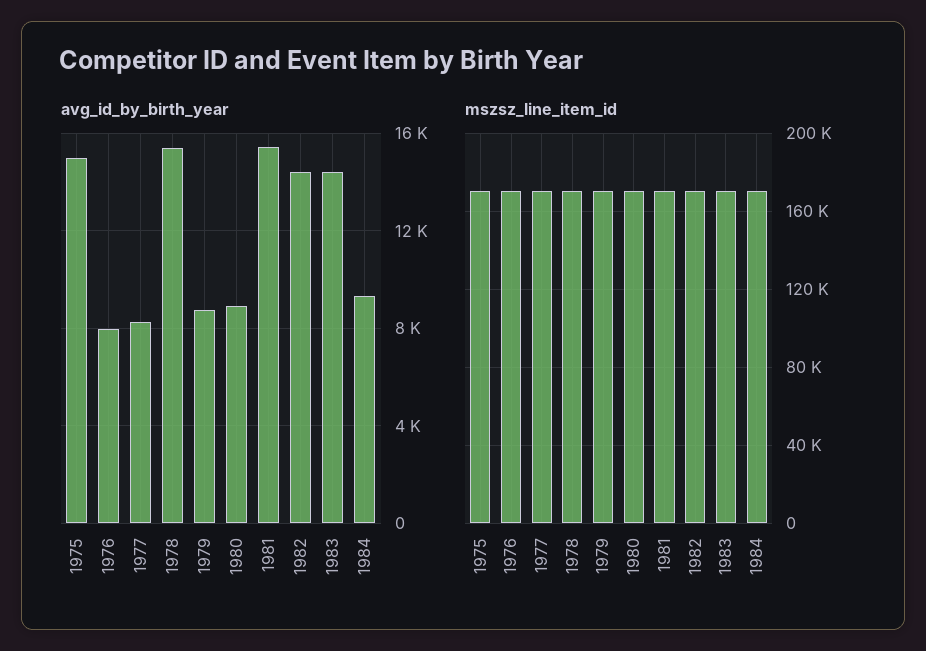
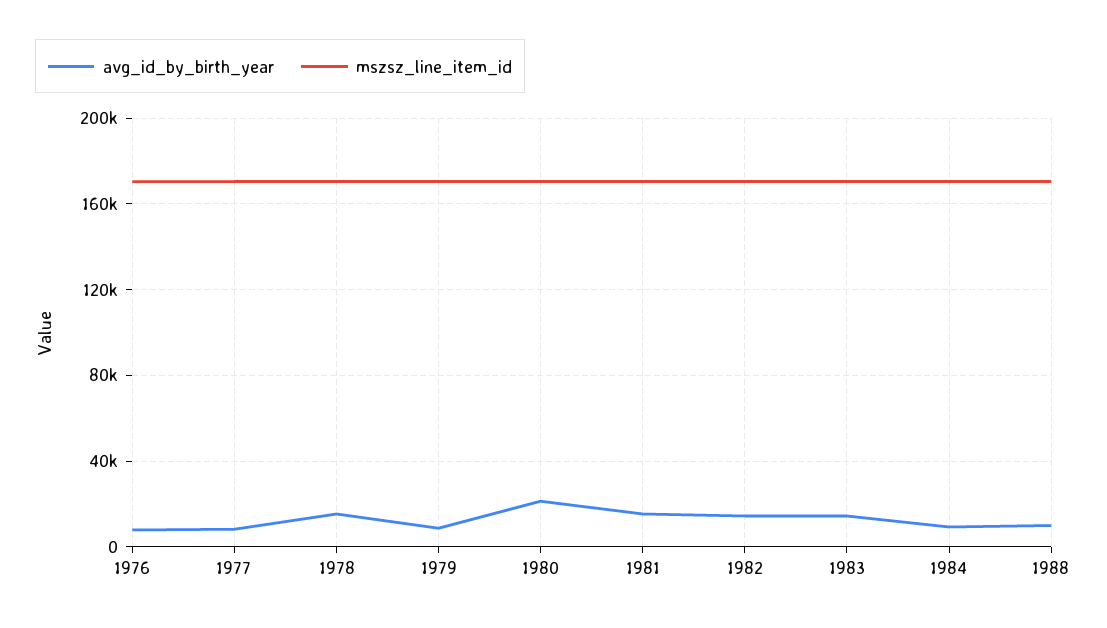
avg_id_by_birth_year, 1975: 15000 -> none
avg_id_by_birth_year, 1980: 9000 -> 20000
mszsz_line_item_id, 1975: 170000 -> none
avg_id_by_birth_year, 1988: none -> 10000
mszsz_line_item_id, 1988: none -> 170000

